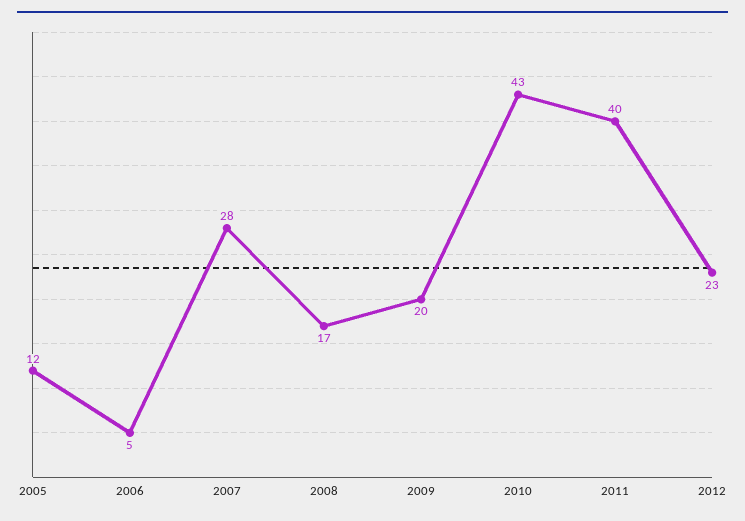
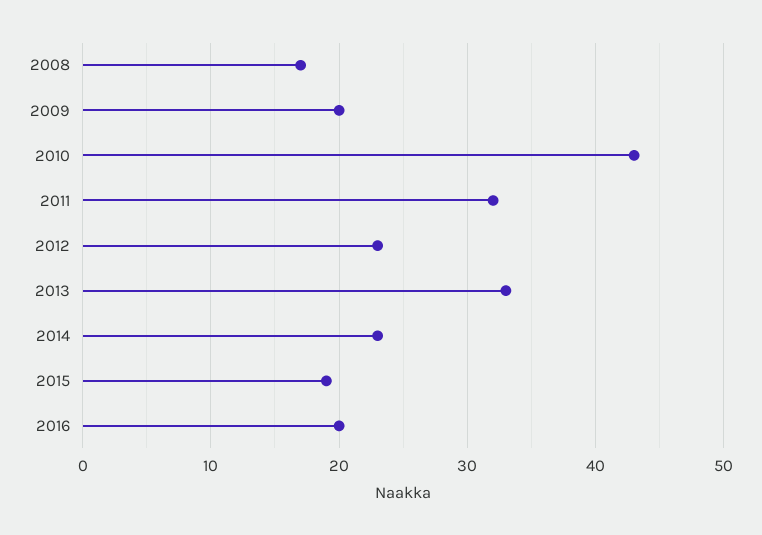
2005: 12 -> none
2006: 5 -> none
2007: 28 -> none
2011: 40 -> 32
2013: none -> 33
2014: none -> 23
2015: none -> 19
2016: none -> 20

